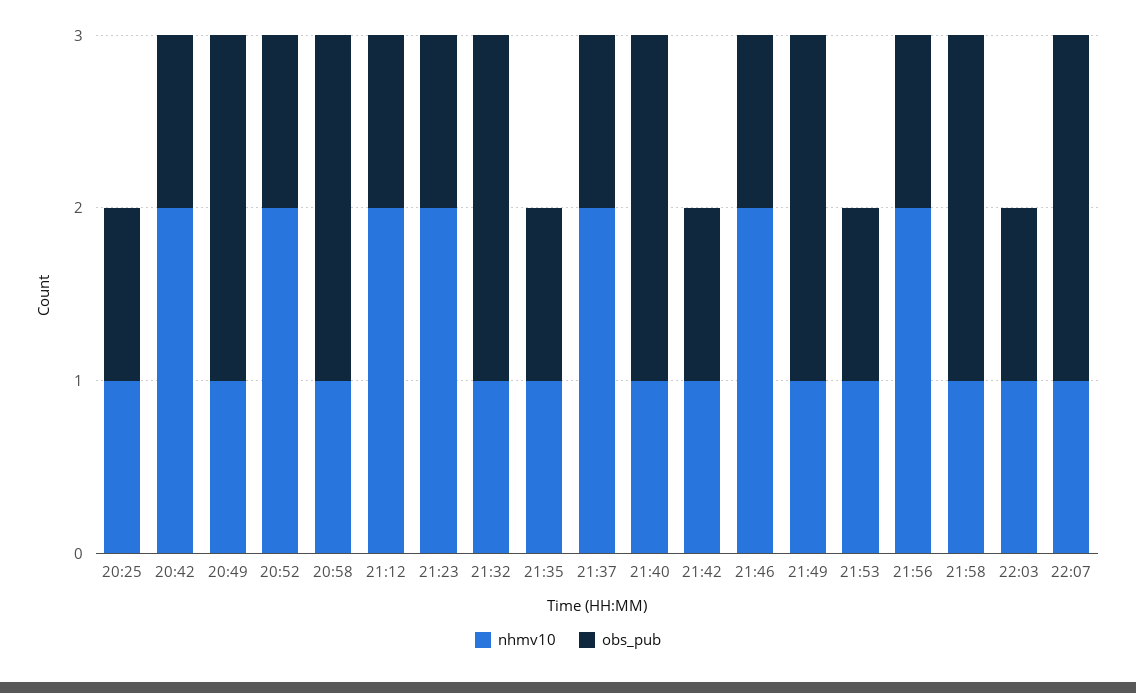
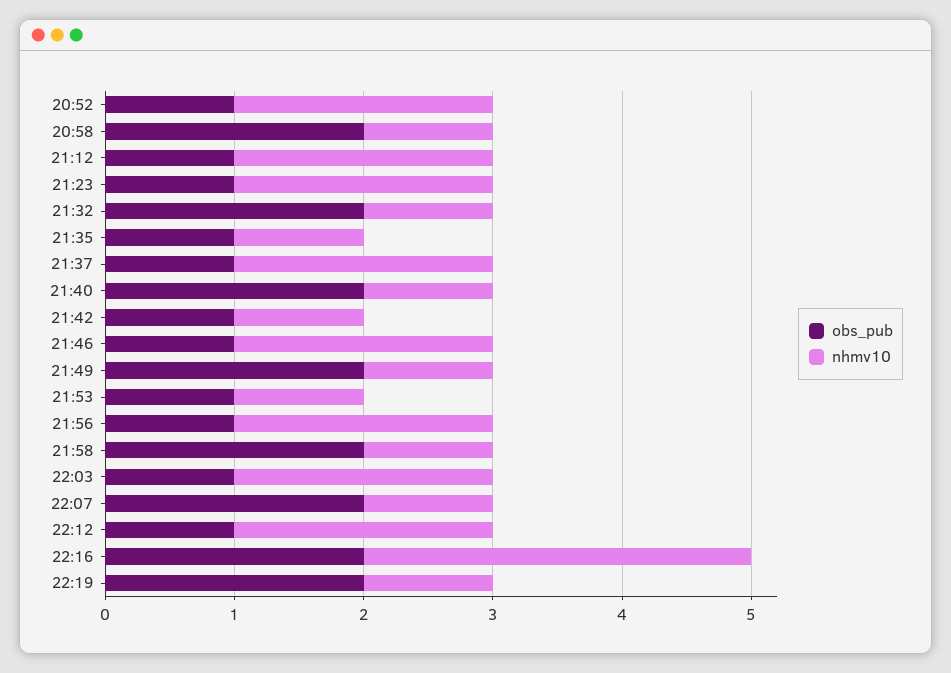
nhmv10, 20:25: 1 -> none
obs_pub, 20:25: 1 -> none
nhmv10, 20:42: 2 -> none
obs_pub, 20:42: 1 -> none
nhmv10, 20:49: 1 -> none
obs_pub, 20:49: 2 -> none
nhmv10, 22:03: 1 -> 2
obs_pub, 22:12: none -> 1
nhmv10, 22:12: none -> 2
obs_pub, 22:16: none -> 2
nhmv10, 22:16: none -> 3
obs_pub, 22:19: none -> 2
nhmv10, 22:19: none -> 1

